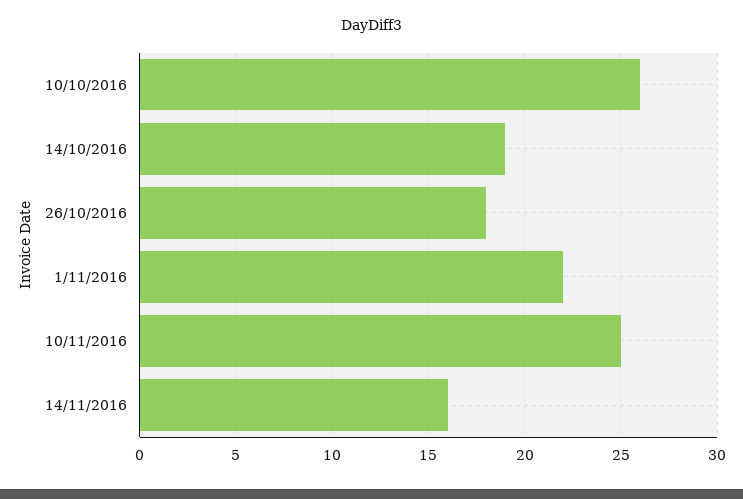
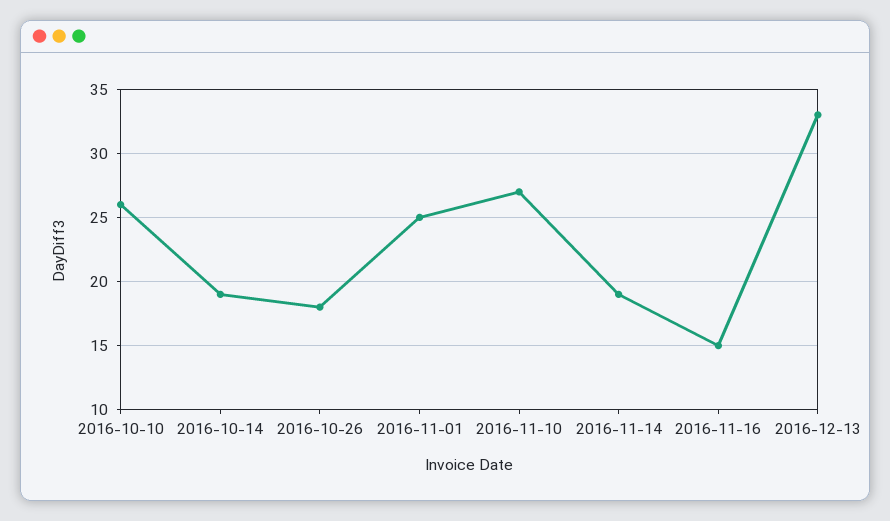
1/11/2016: 22 -> 25
10/11/2016: 25 -> 27
14/11/2016: 16 -> 19
2016-11-16: none -> 15
2016-12-13: none -> 33

